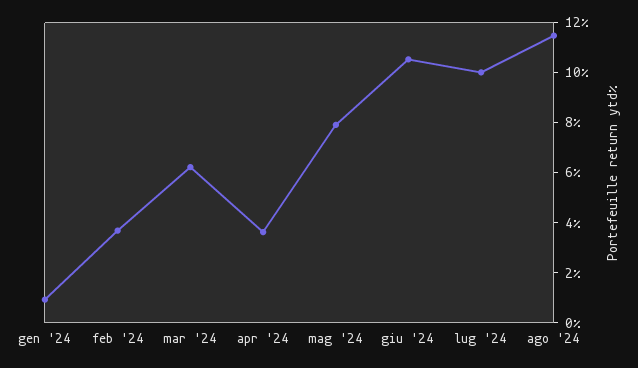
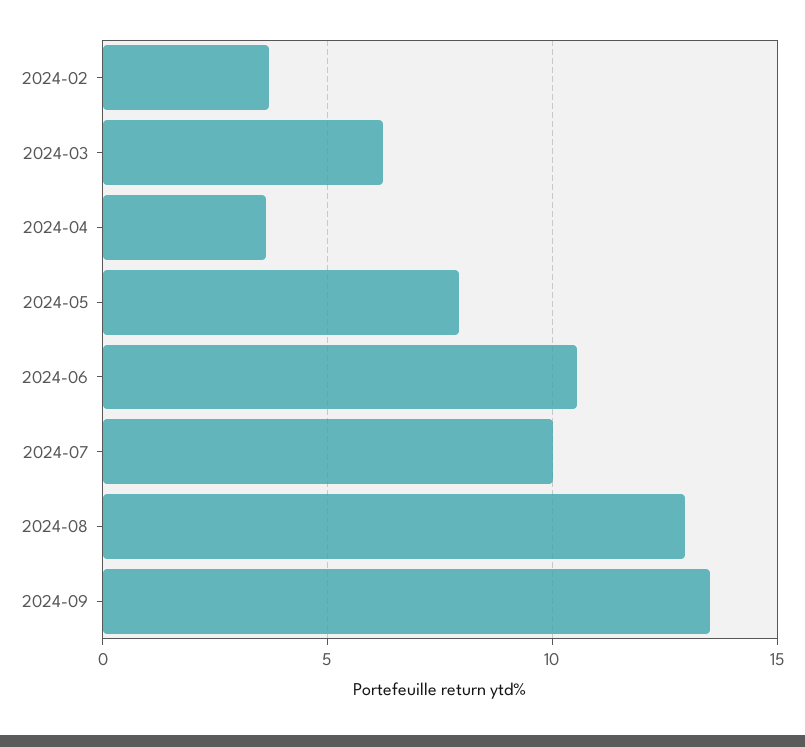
gen '24: 1 -> none
ago '24: 11.5 -> 13
2024-09: none -> 13.5

